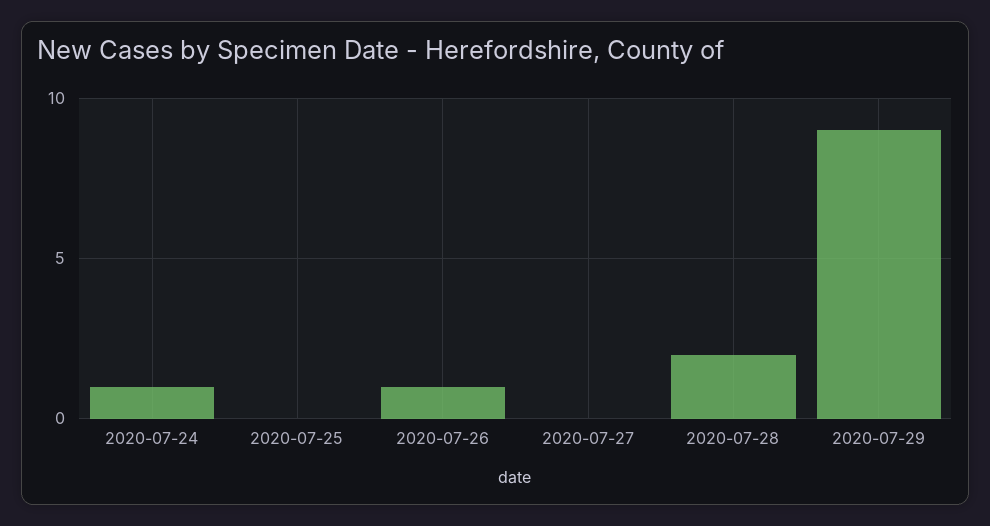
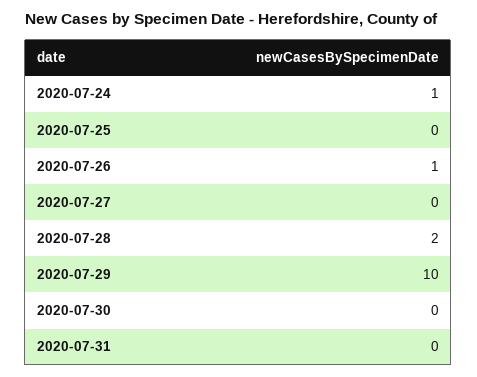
2020-07-29: 9 -> 10
2020-07-30: none -> 0
2020-07-31: none -> 0

